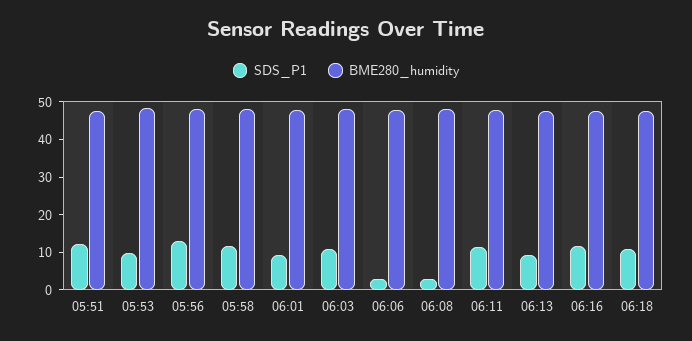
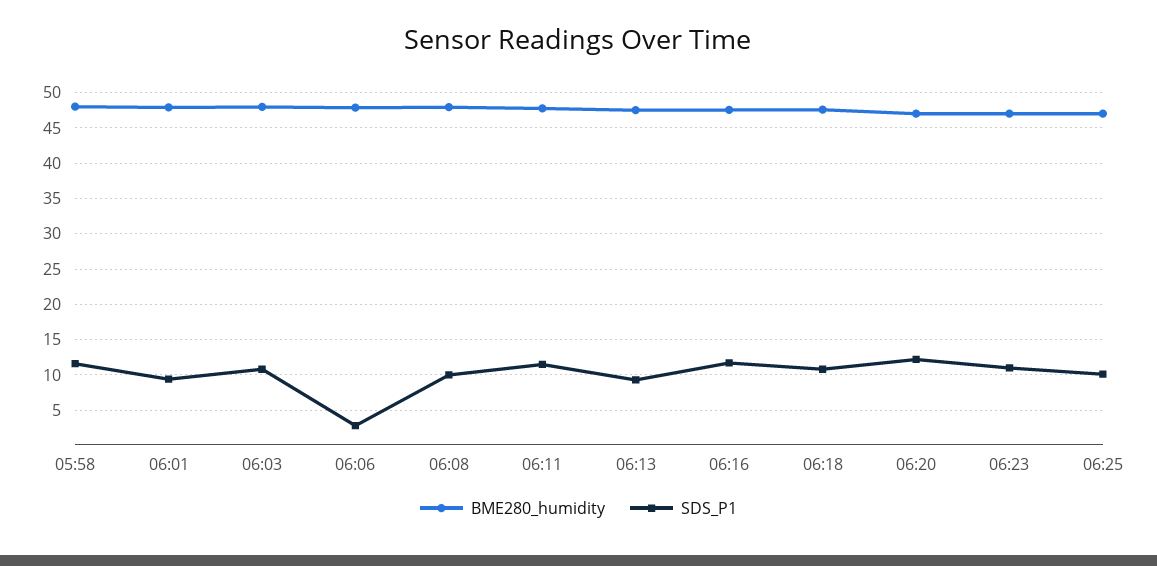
SDS_P1, 05:51: 12.5 -> none
BME280_humidity, 05:51: 47.5 -> none
SDS_P1, 05:53: 10 -> none
BME280_humidity, 05:53: 47.5 -> none
SDS_P1, 05:56: 12.5 -> none
BME280_humidity, 05:56: 47.5 -> none
SDS_P1, 06:08: 2.5 -> 10
BME280_humidity, 06:20: none -> 47
SDS_P1, 06:20: none -> 12
BME280_humidity, 06:23: none -> 47
SDS_P1, 06:23: none -> 11
BME280_humidity, 06:25: none -> 47
SDS_P1, 06:25: none -> 10

